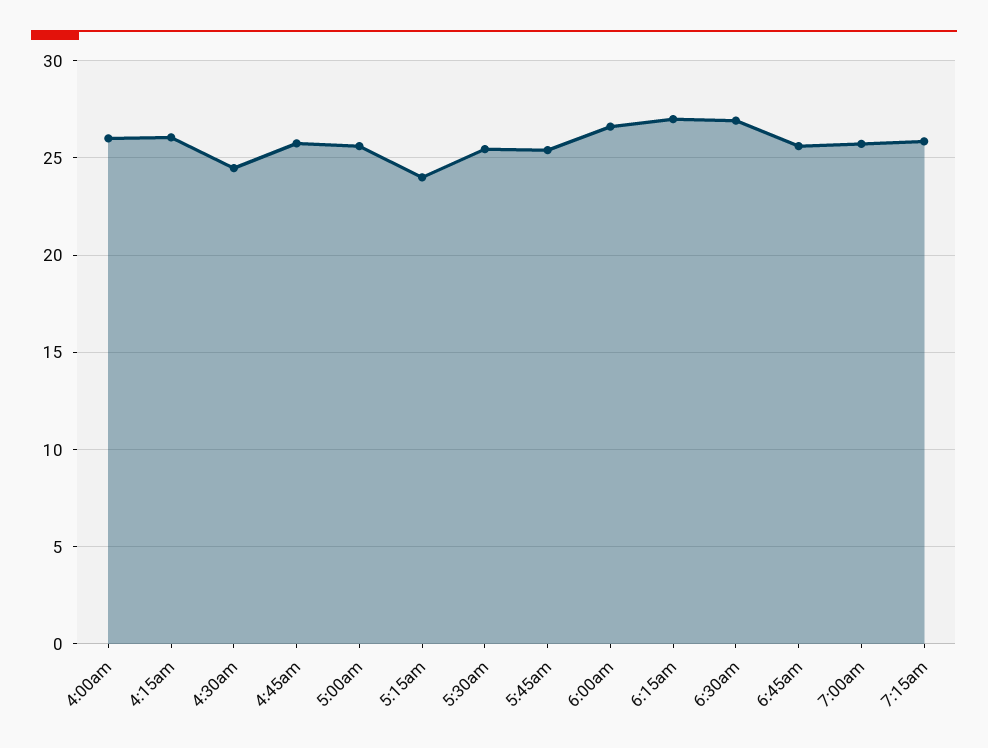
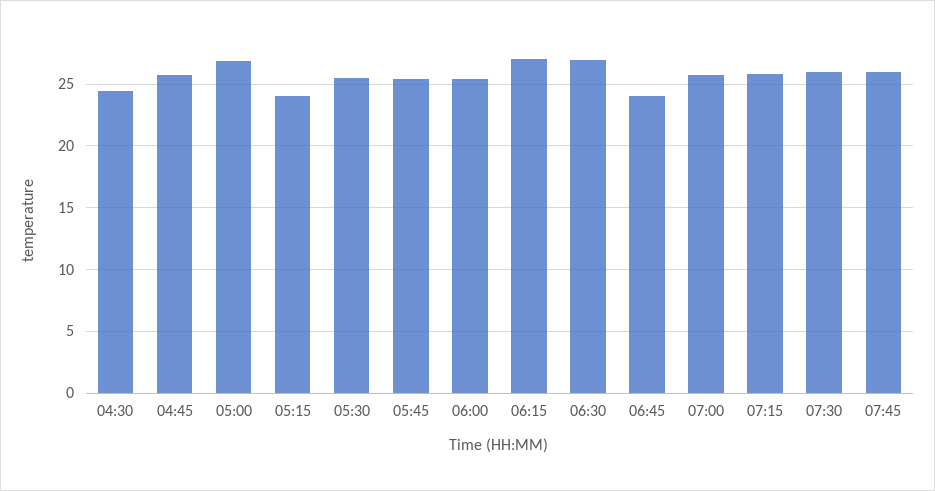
4:00am: 26 -> none
4:15am: 26 -> none
5:00am: 25.5 -> 27
6:00am: 26.5 -> 25.5
6:45am: 25.5 -> 24
07:30: none -> 26
07:45: none -> 26

